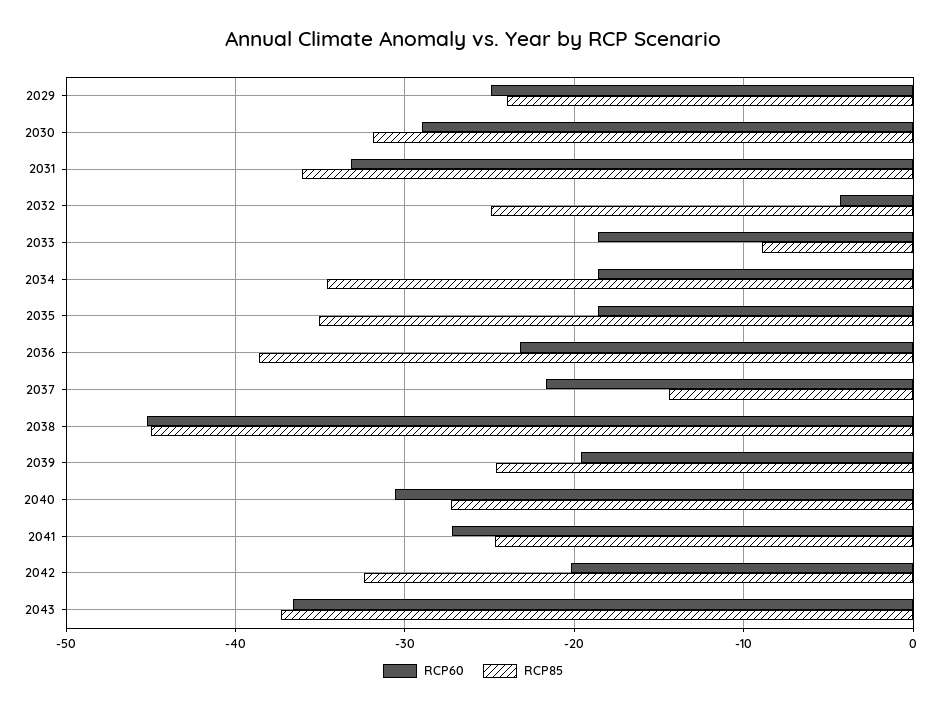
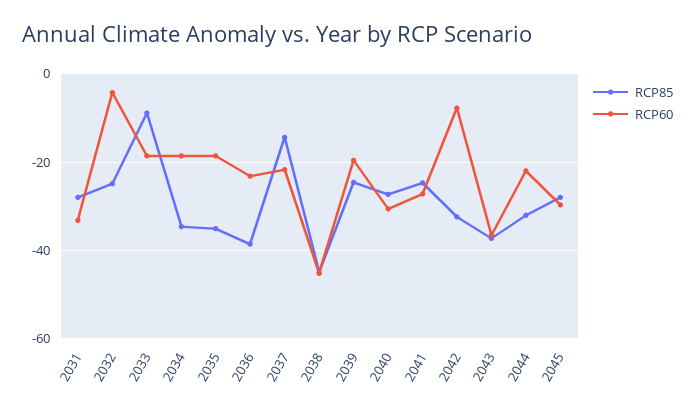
RCP60, 2029: -25 -> none
RCP85, 2029: -24 -> none
RCP60, 2030: -29 -> none
RCP85, 2030: -32 -> none
RCP85, 2031: -36 -> -28
RCP60, 2042: -20 -> -8
RCP85, 2044: none -> -32
RCP60, 2044: none -> -22
RCP85, 2045: none -> -28
RCP60, 2045: none -> -30

